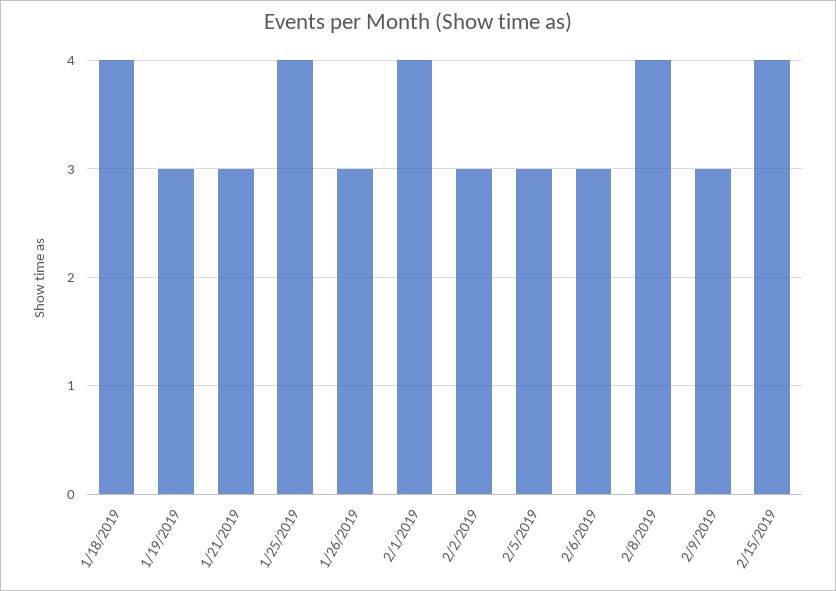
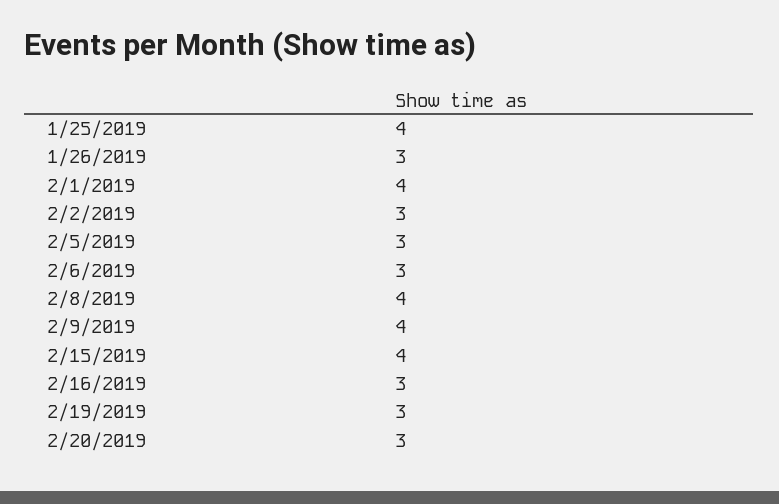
1/18/2019: 4 -> none
1/19/2019: 3 -> none
1/21/2019: 3 -> none
2/9/2019: 3 -> 4
2/16/2019: none -> 3
2/19/2019: none -> 3
2/20/2019: none -> 3

